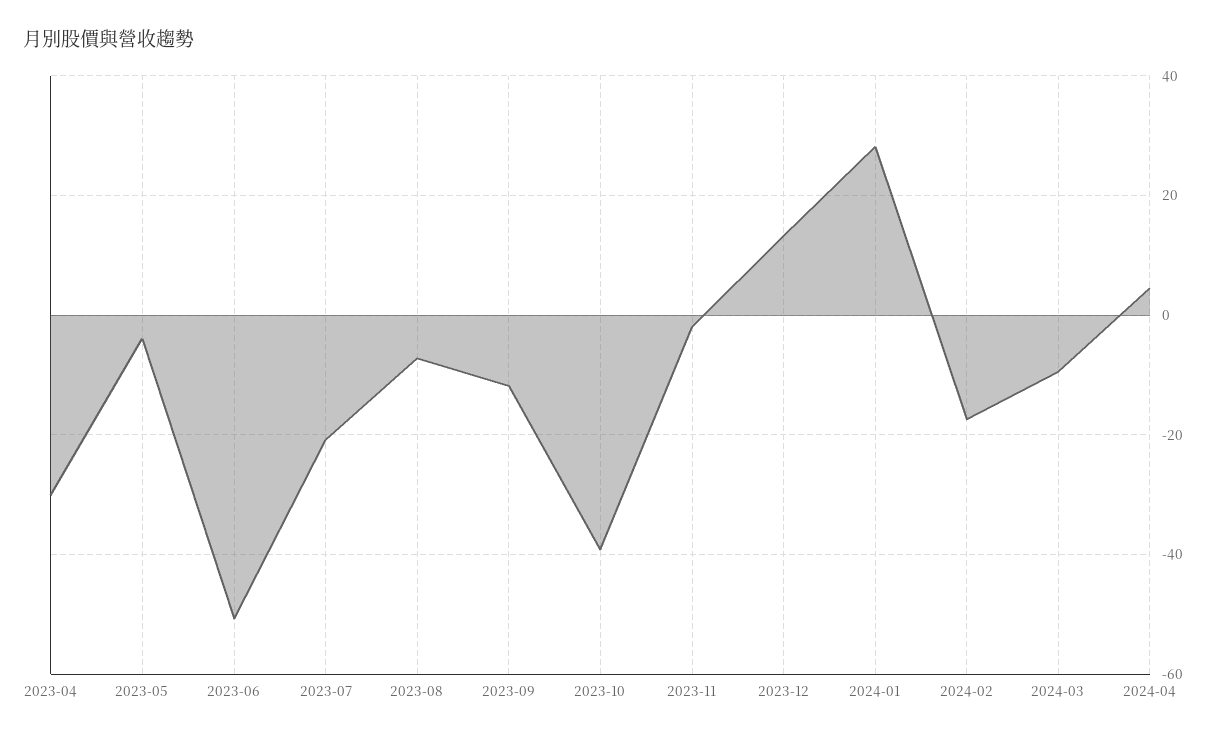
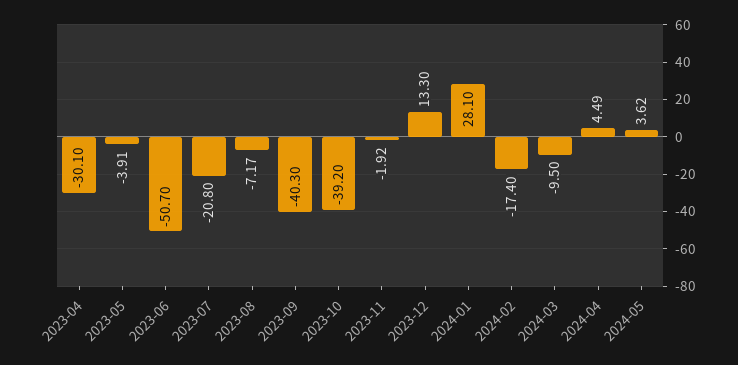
2023-09: -12 -> -40.3
2024-05: none -> 3.62

